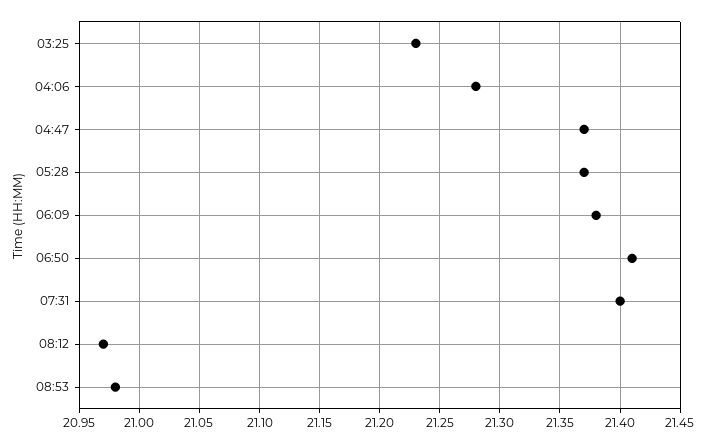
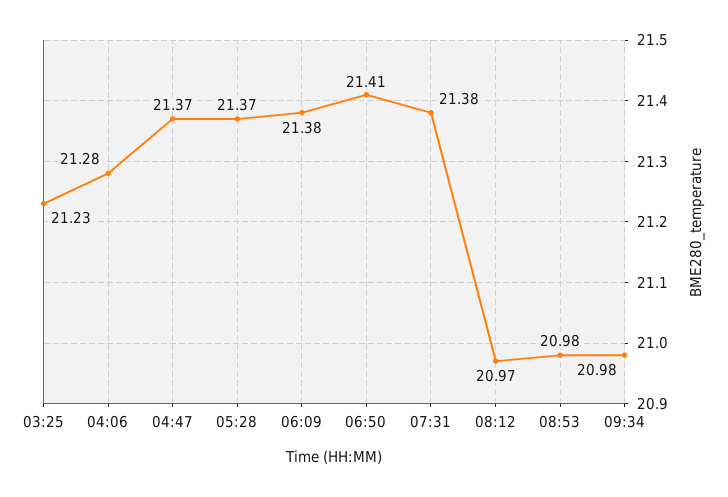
07:31: 21.4 -> 21.38
09:34: none -> 20.98

